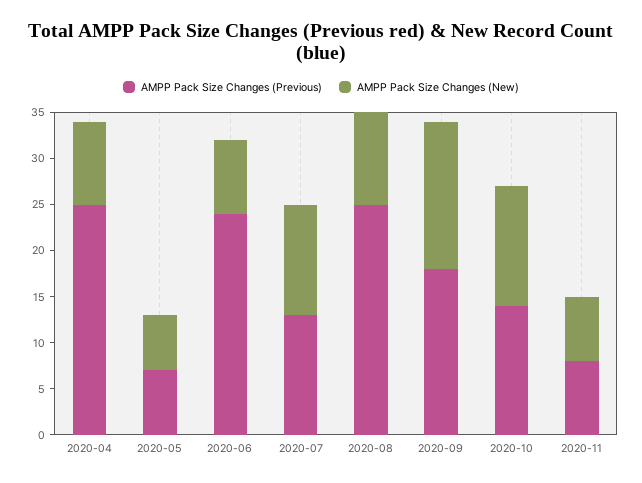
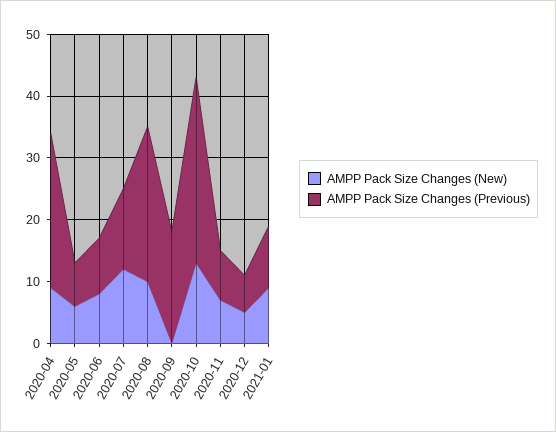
AMPP Pack Size Changes (Previous), 2020-06: 24 -> 10
AMPP Pack Size Changes (New), 2020-09: 16 -> 0
AMPP Pack Size Changes (Previous), 2020-10: 14 -> 30
AMPP Pack Size Changes (New), 2020-12: none -> 5
AMPP Pack Size Changes (Previous), 2020-12: none -> 5
AMPP Pack Size Changes (New), 2021-01: none -> 10
AMPP Pack Size Changes (Previous), 2021-01: none -> 10

